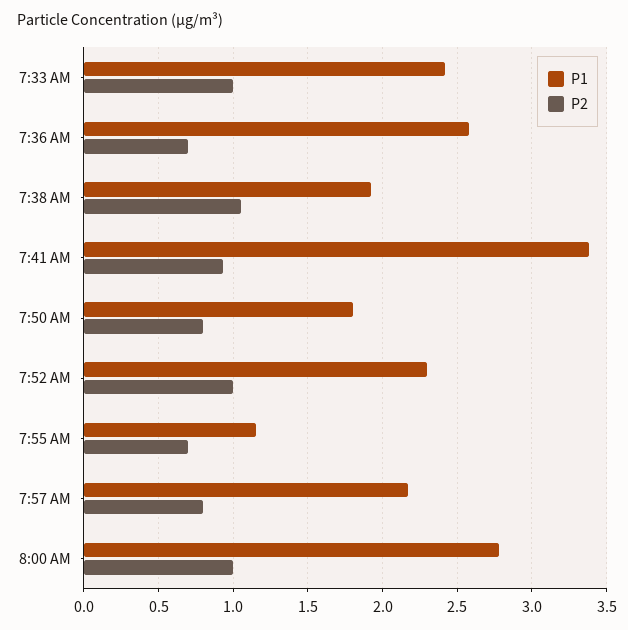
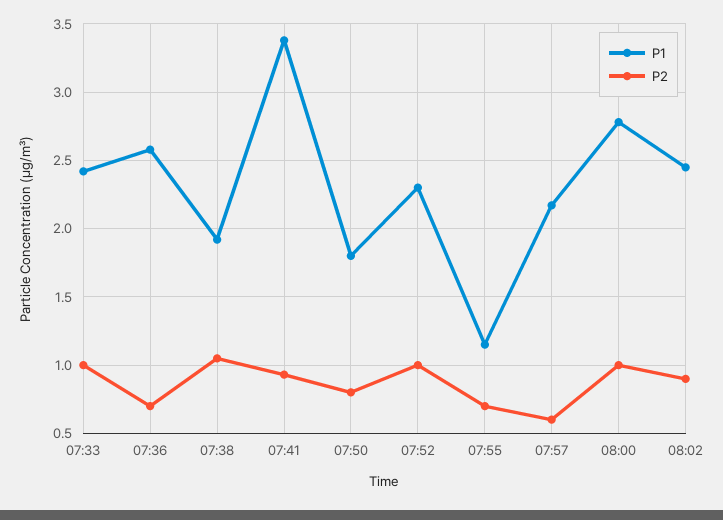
P2, 7:57 AM: 0.8 -> 0.6
P1, 08:02: none -> 2.45
P2, 08:02: none -> 0.9

